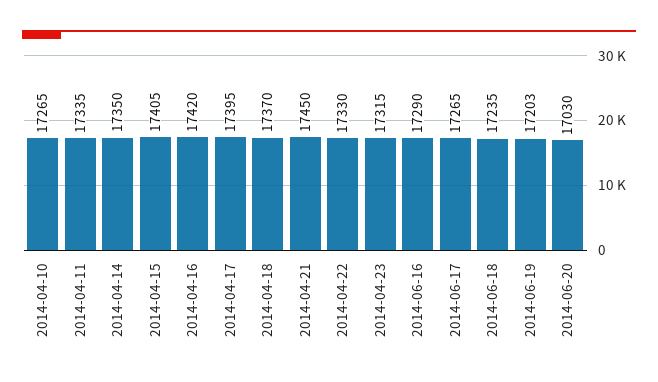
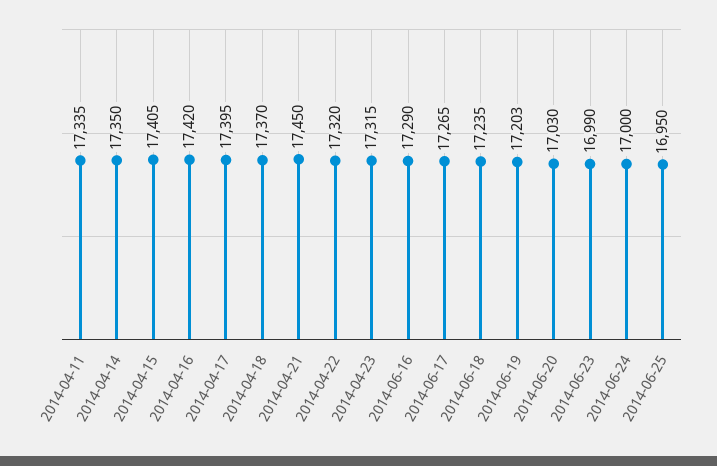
2014-04-10: 17265 -> none
2014-04-22: 17330 -> 17320
2014-06-23: none -> 16990
2014-06-24: none -> 17000
2014-06-25: none -> 16950

